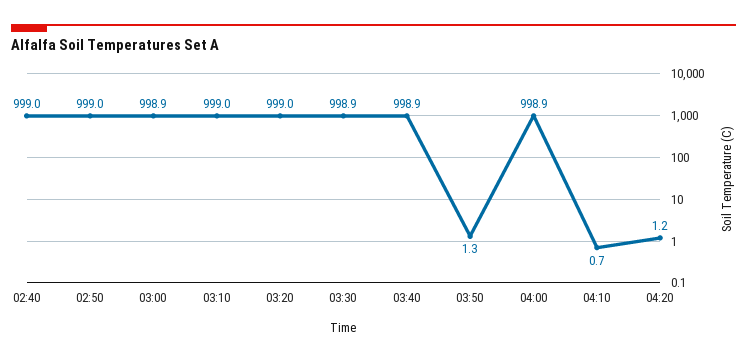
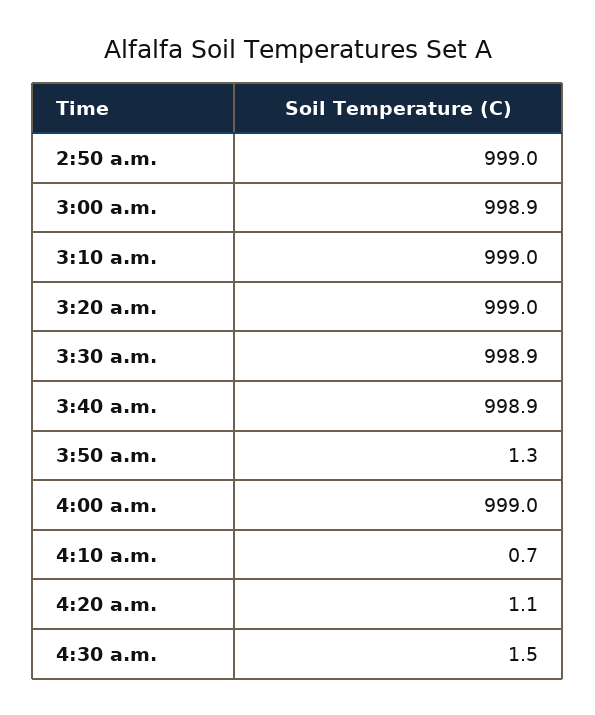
02:40: 999 -> none
04:00: 998.9 -> 999
04:20: 1.2 -> 1.1
4:30 a.m.: none -> 1.5

